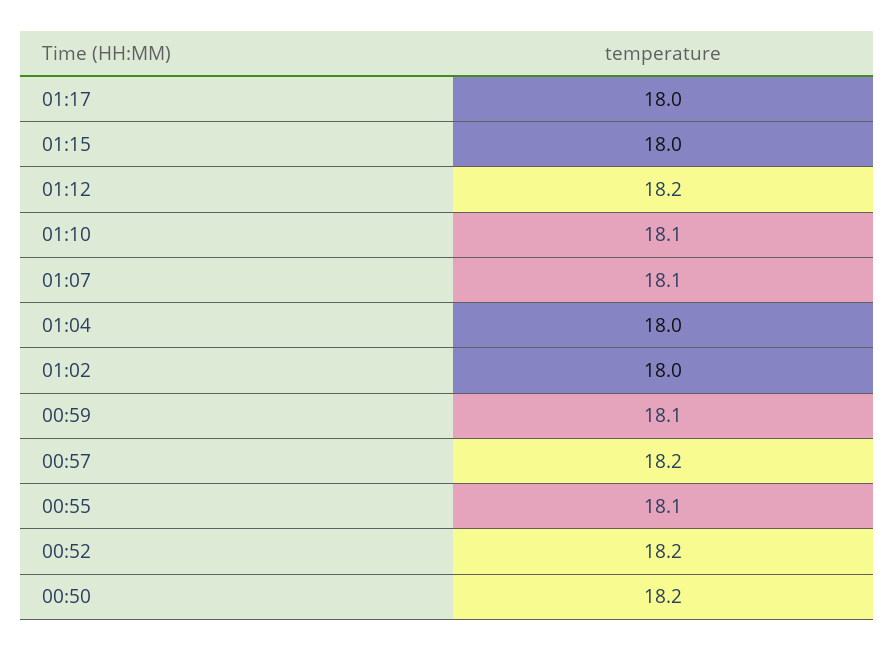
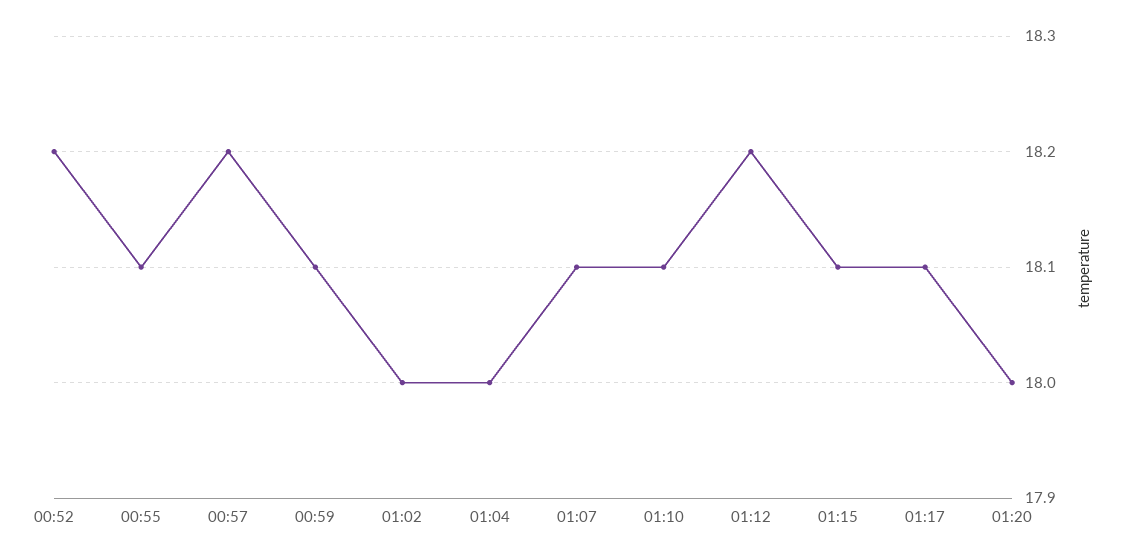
01:17: 18 -> 18.1
01:15: 18 -> 18.1
00:50: 18.2 -> none
01:20: none -> 18

